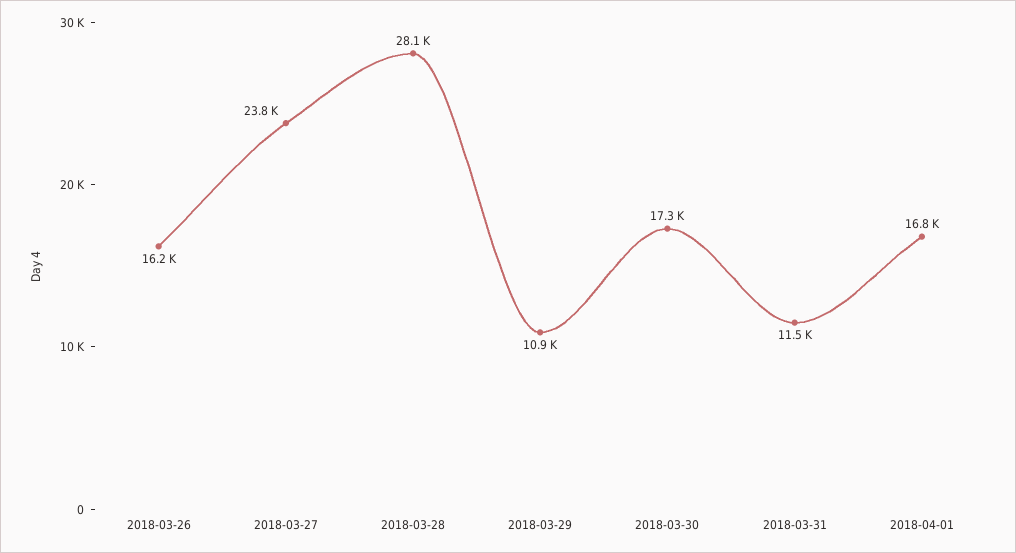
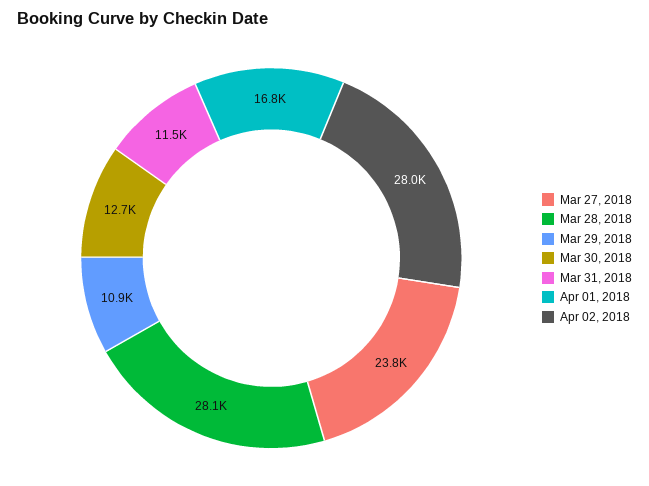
2018-03-26: 16200 -> none
2018-03-30: 17300 -> 12700
Apr 02, 2018: none -> 28000

